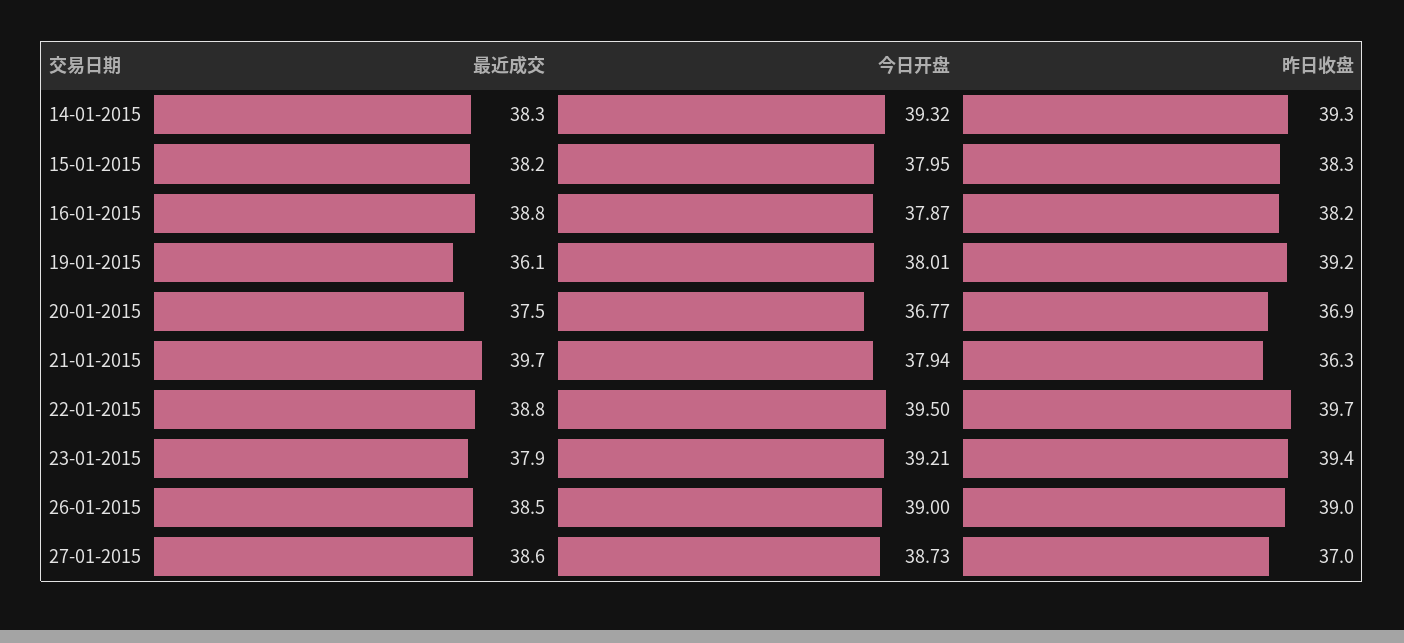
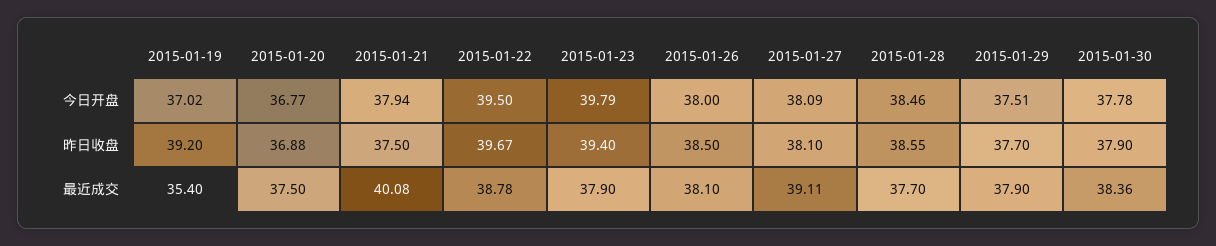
最近成交, 14-01-2015: 38.3 -> none
今日开盘, 14-01-2015: 39.32 -> none
昨日收盘, 14-01-2015: 39.3 -> none
最近成交, 15-01-2015: 38.2 -> none
今日开盘, 15-01-2015: 37.95 -> none
昨日收盘, 15-01-2015: 38.3 -> none
最近成交, 16-01-2015: 38.8 -> none
今日开盘, 16-01-2015: 37.87 -> none
昨日收盘, 16-01-2015: 38.2 -> none
最近成交, 19-01-2015: 36.1 -> 35.4
今日开盘, 19-01-2015: 38.01 -> 37.02
最近成交, 21-01-2015: 39.7 -> 40.08
昨日收盘, 21-01-2015: 36.3 -> 37.5
今日开盘, 23-01-2015: 39.21 -> 39.79
最近成交, 26-01-2015: 38.5 -> 38.1
今日开盘, 26-01-2015: 39 -> 38
昨日收盘, 26-01-2015: 39 -> 38.5
最近成交, 27-01-2015: 38.6 -> 39.11
今日开盘, 27-01-2015: 38.73 -> 38.09
昨日收盘, 27-01-2015: 37 -> 38.1
今日开盘, 2015-01-28: none -> 38.46
今日开盘, 2015-01-29: none -> 37.51
今日开盘, 2015-01-30: none -> 37.78
昨日收盘, 2015-01-28: none -> 38.55
昨日收盘, 2015-01-29: none -> 37.7
昨日收盘, 2015-01-30: none -> 37.9
最近成交, 2015-01-28: none -> 37.7
最近成交, 2015-01-29: none -> 37.9
最近成交, 2015-01-30: none -> 38.36

